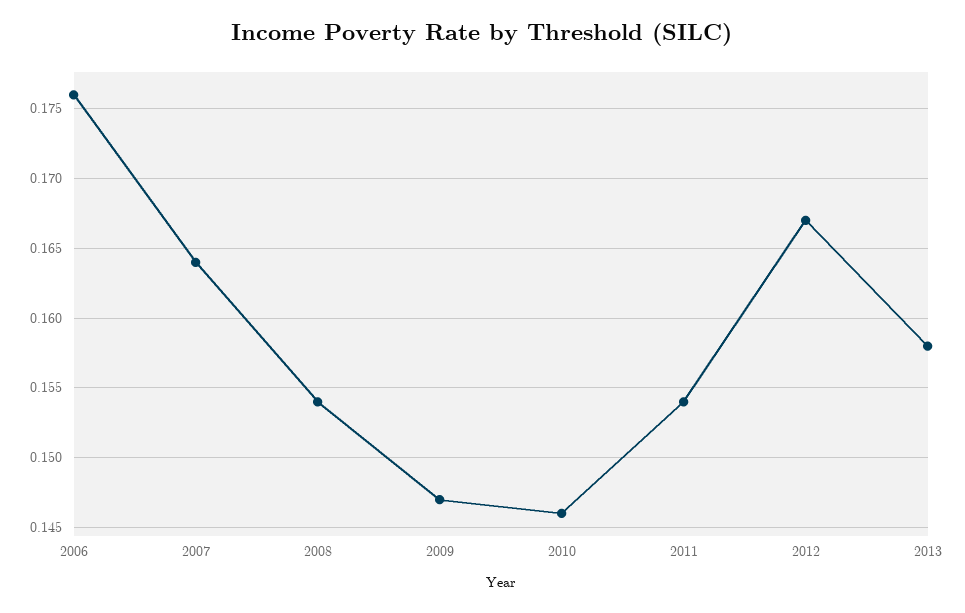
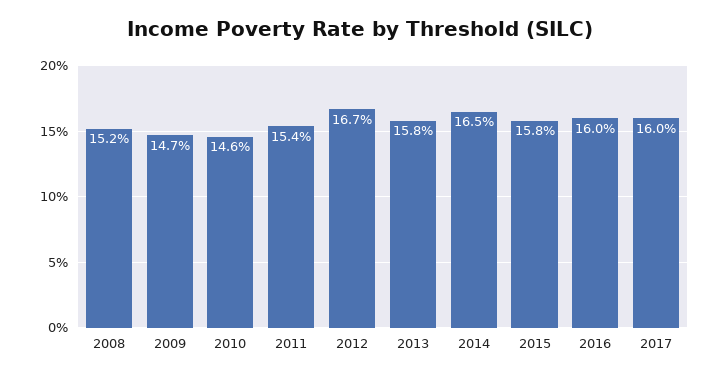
2006: 0.176 -> none
2007: 0.164 -> none
2008: 0.154 -> 0.152
2014: none -> 0.165
2015: none -> 0.158
2016: none -> 0.16
2017: none -> 0.16

